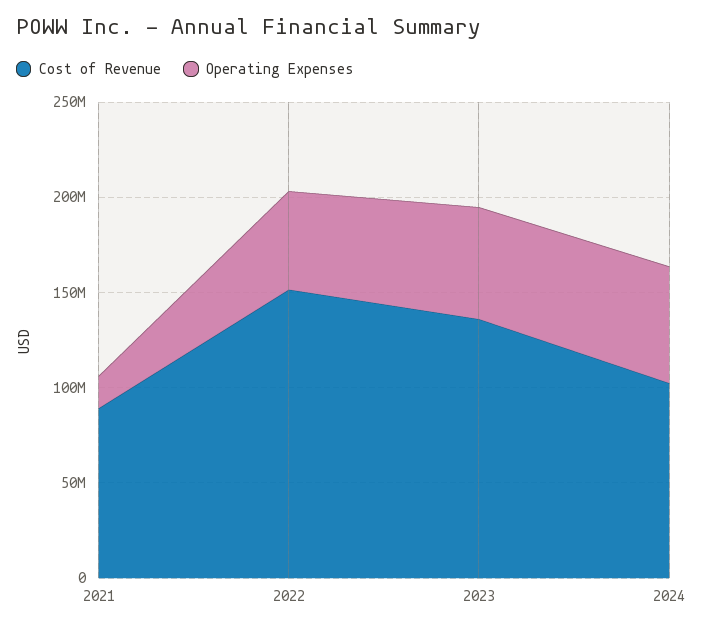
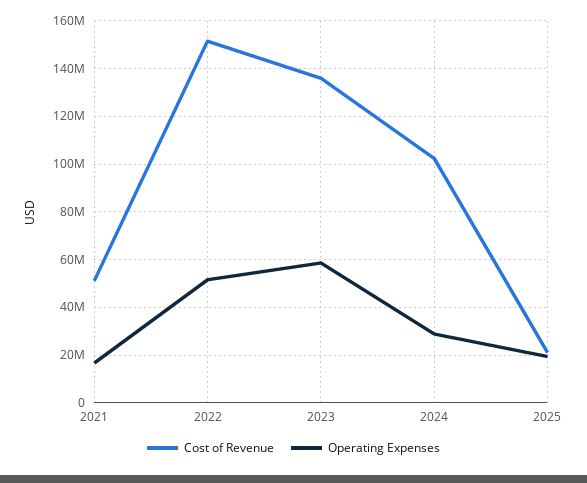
Cost of Revenue, 2021: 90000000 -> 50000000
Operating Expenses, 2024: 60000000 -> 30000000
Cost of Revenue, 2025: none -> 20000000
Operating Expenses, 2025: none -> 20000000

